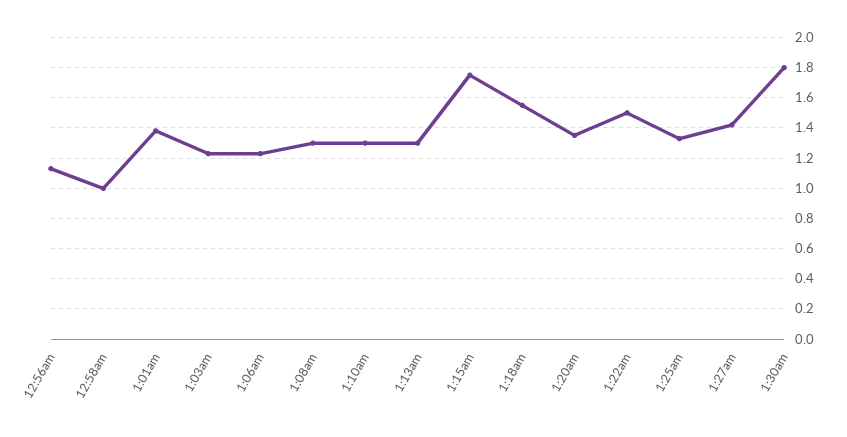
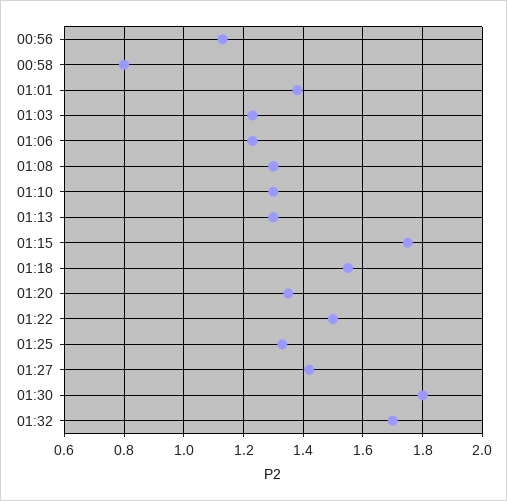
12:58am: 1 -> 0.8
01:32: none -> 1.7

